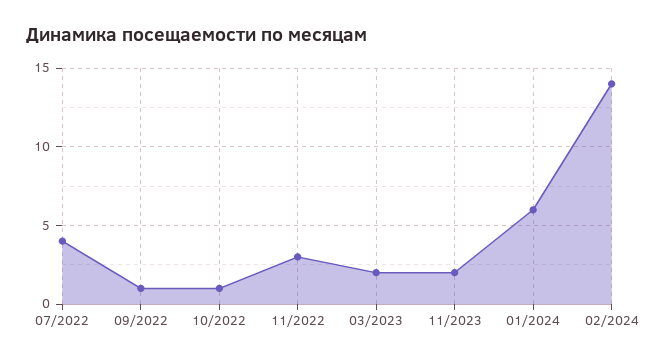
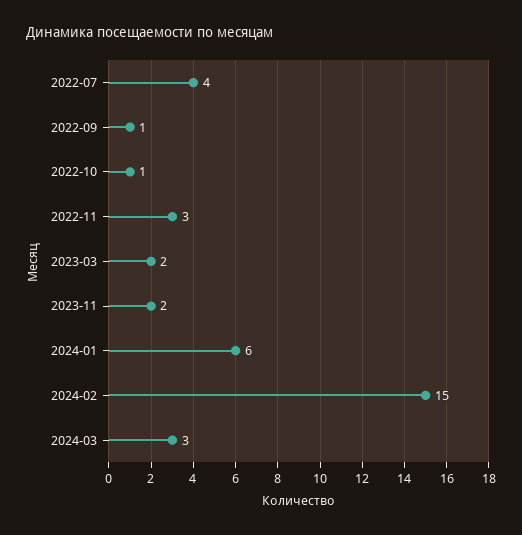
02/2024: 14 -> 15
2024-03: none -> 3

